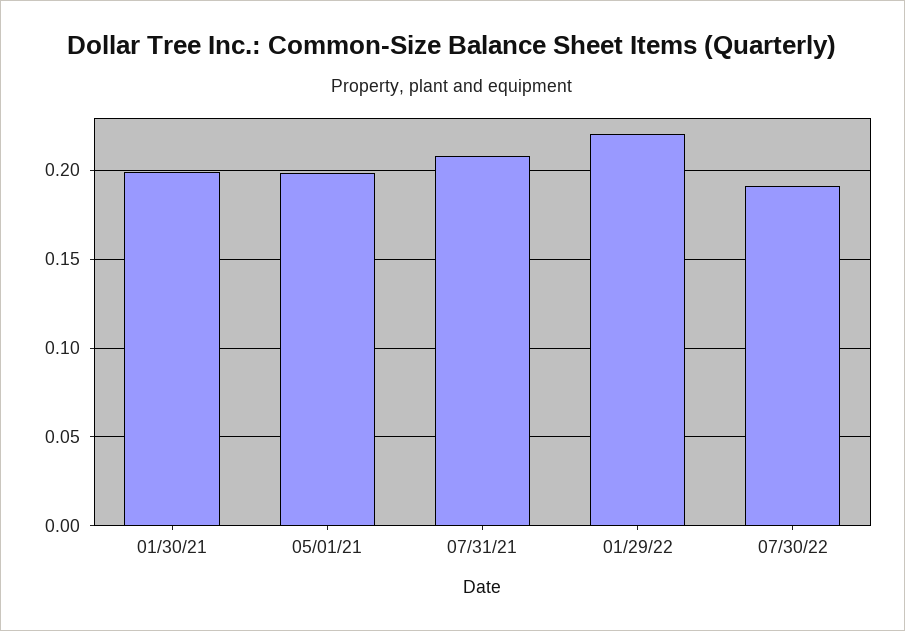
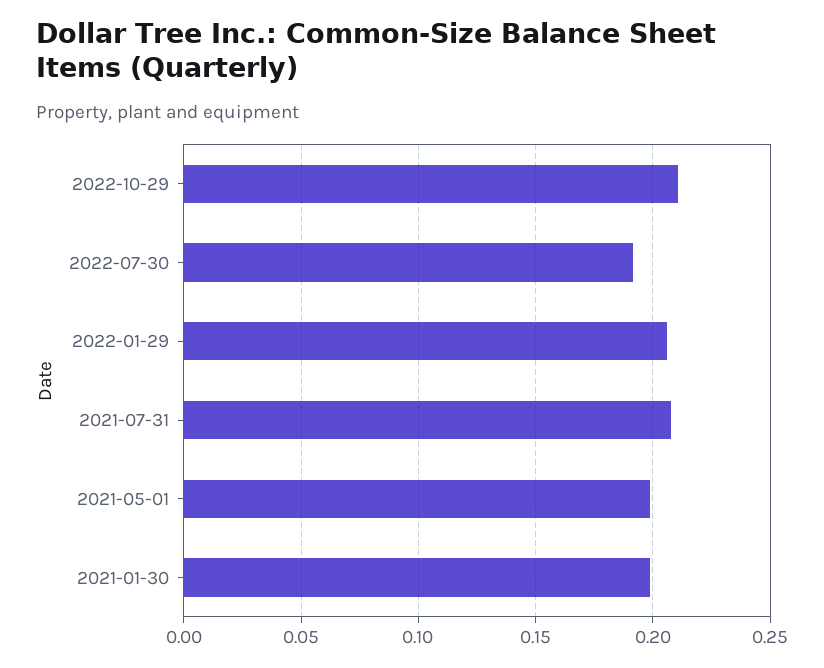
01/29/22: 0.22 -> 0.205
2022-10-29: none -> 0.21

